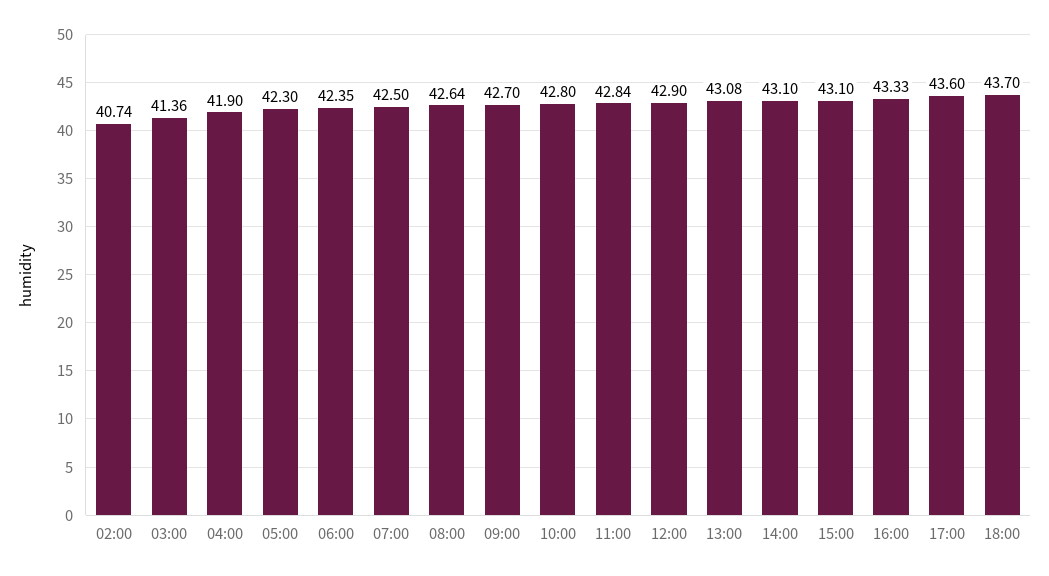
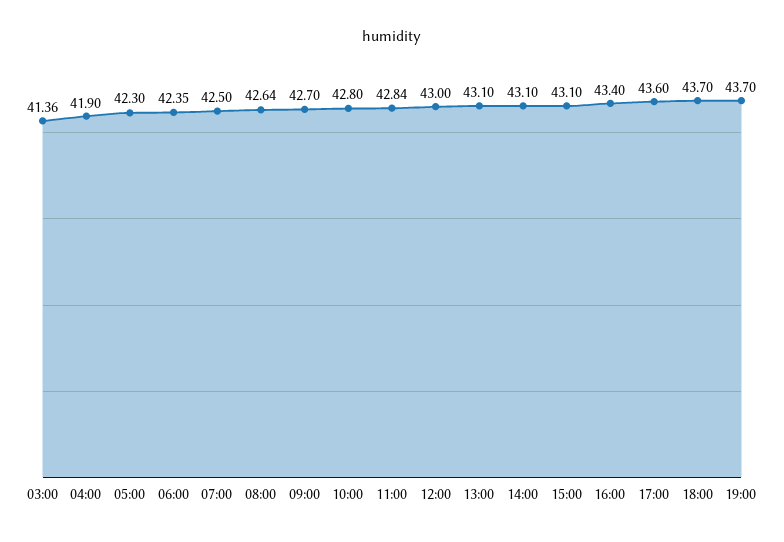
02:00: 40.74 -> none
12:00: 42.9 -> 43
13:00: 43.08 -> 43.1
16:00: 43.33 -> 43.4
19:00: none -> 43.7

